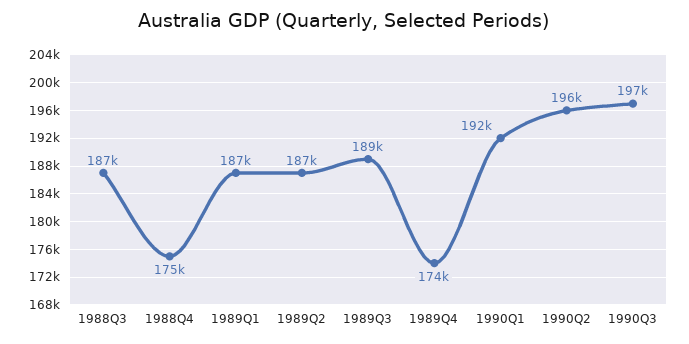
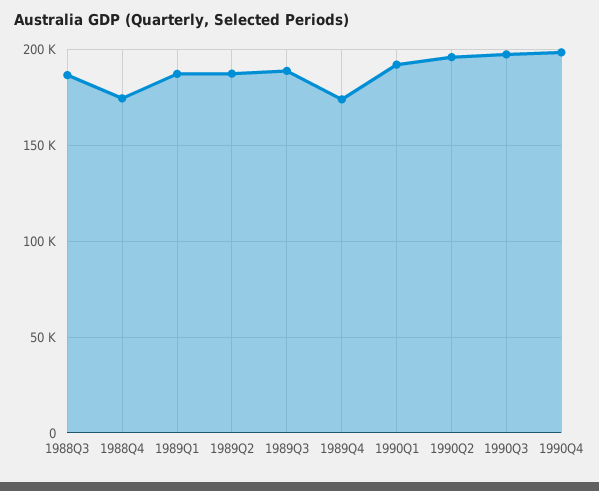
1990Q4: none -> 200000

